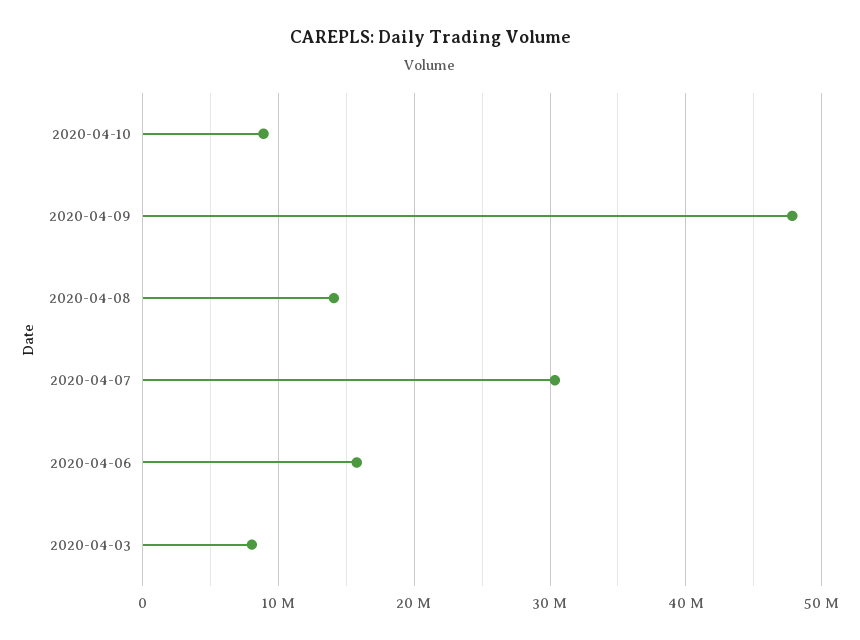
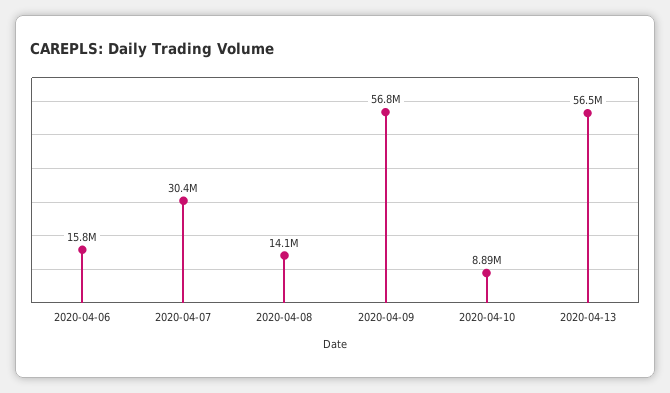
2020-04-09: 48000000 -> 56800000
2020-04-03: 8000000 -> none
2020-04-13: none -> 56500000

